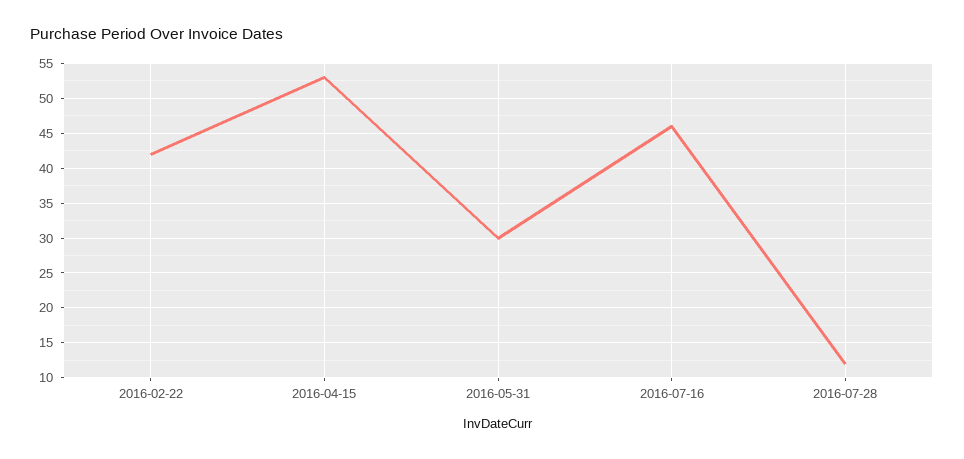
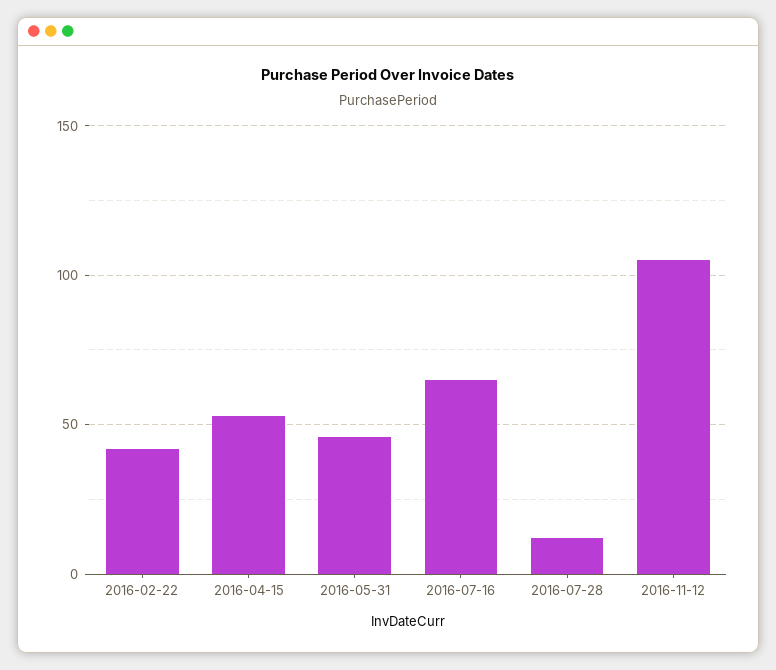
2016-05-31: 30 -> 45
2016-07-16: 46 -> 65
2016-11-12: none -> 105

